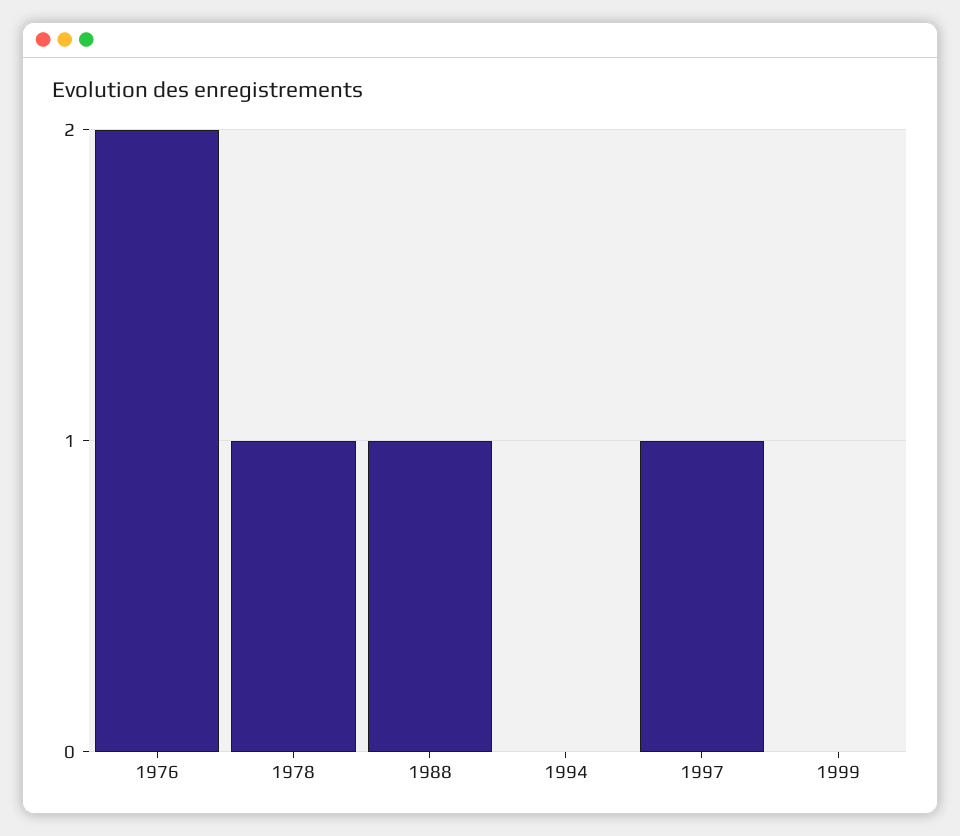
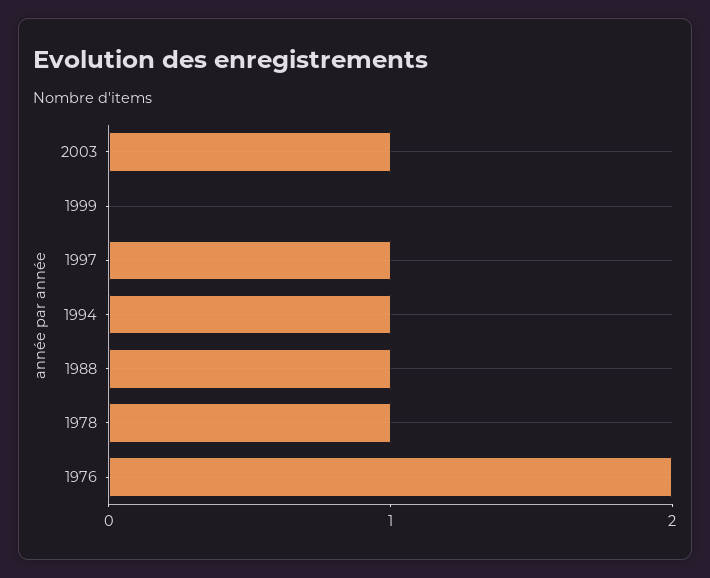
1994: 0 -> 1
2003: none -> 1

